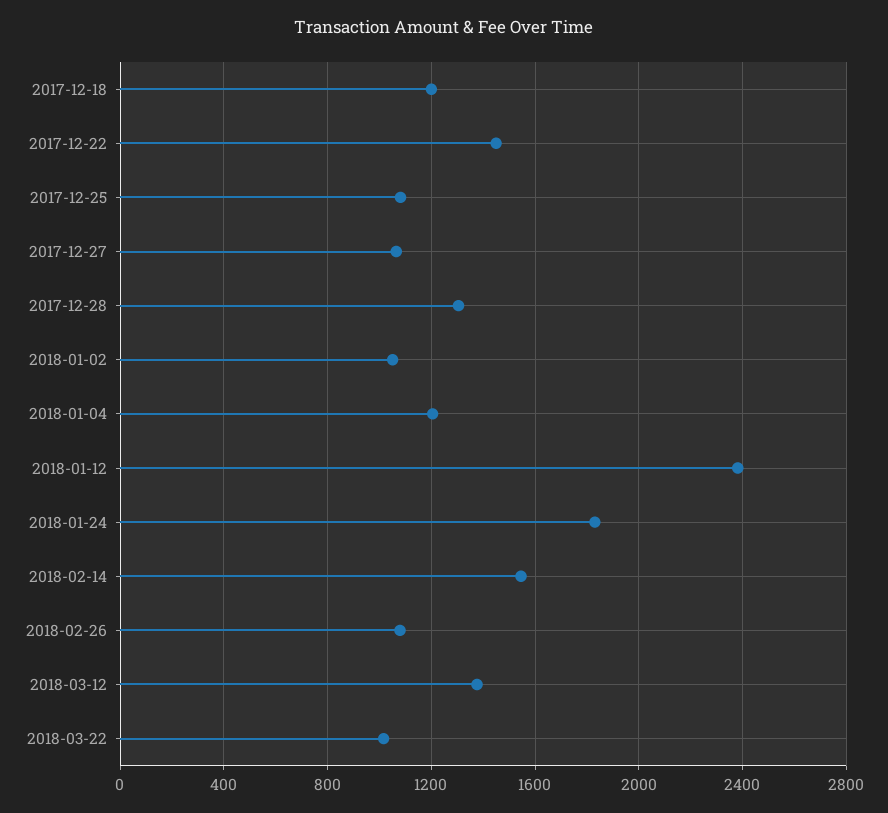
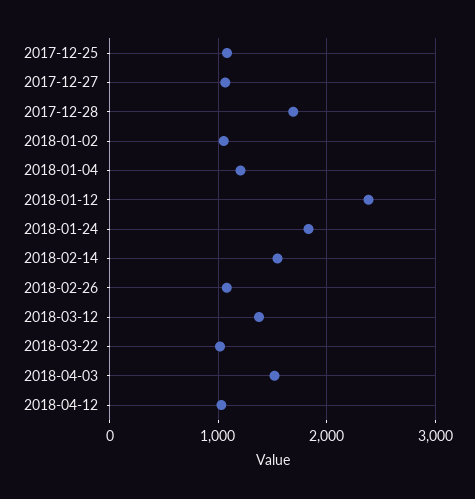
2017-12-18: 1200 -> none
2017-12-22: 1450 -> none
2017-12-28: 1300 -> 1700
2018-04-03: none -> 1500
2018-04-12: none -> 1000

